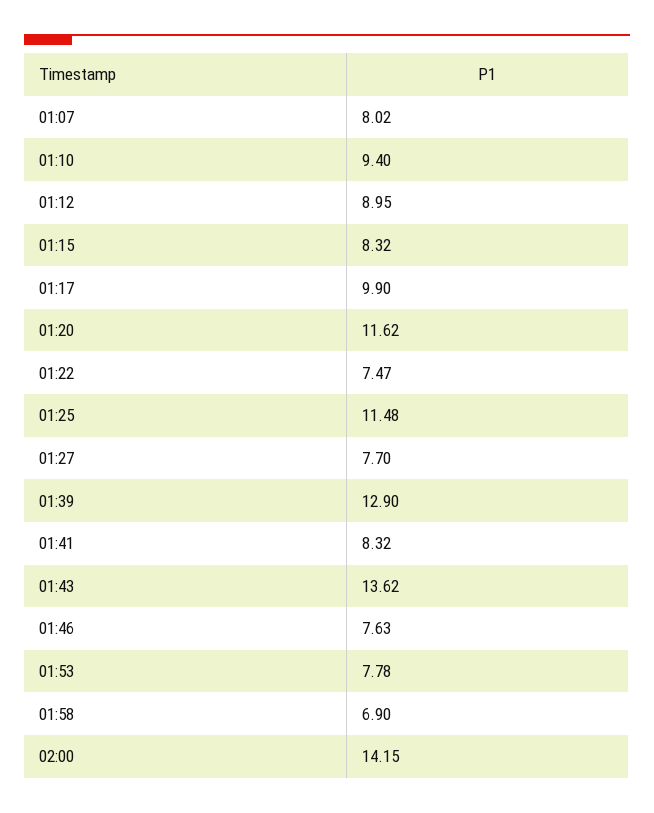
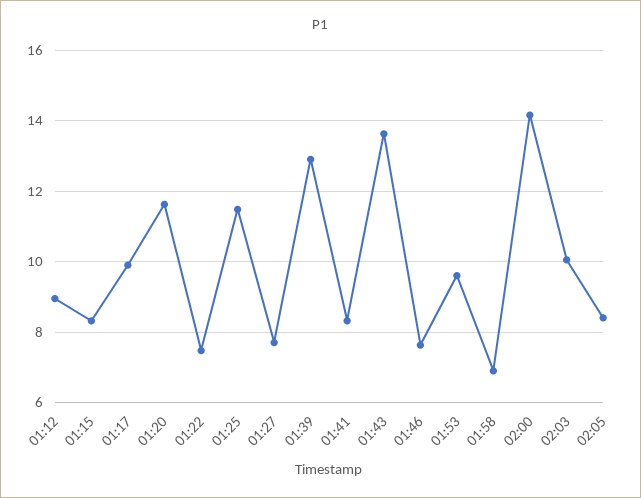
01:07: 8.02 -> none
01:10: 9.4 -> none
01:53: 7.78 -> 9.6
02:03: none -> 10
02:05: none -> 8.4

